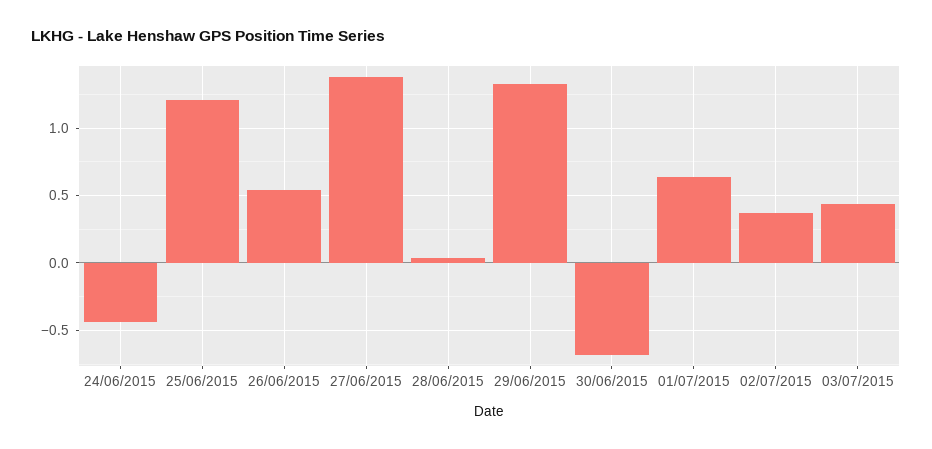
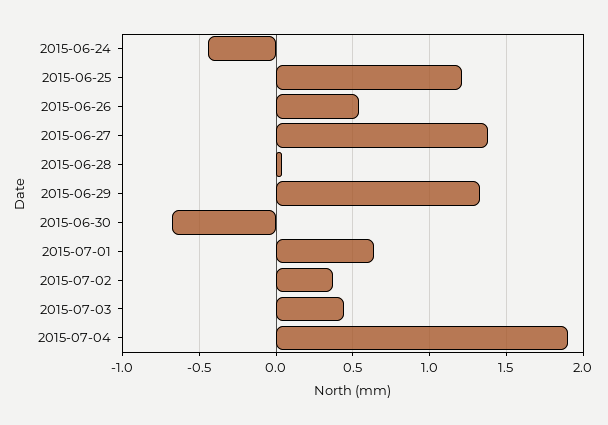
2015-07-04: none -> 1.9

